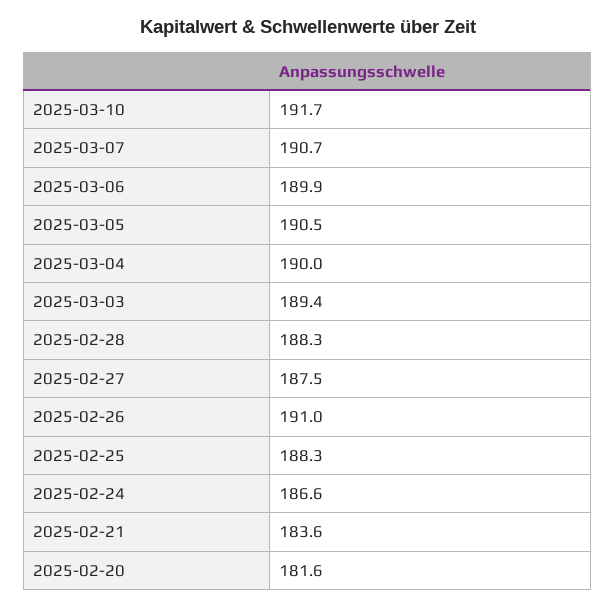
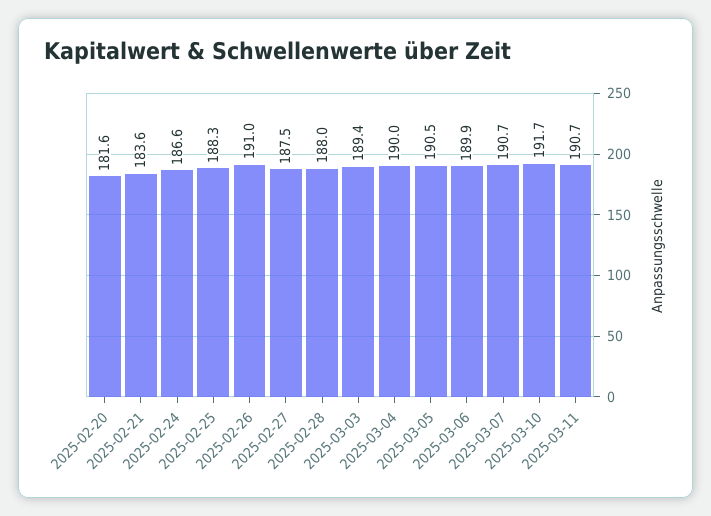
2025-02-28: 188.3 -> 188
2025-03-11: none -> 190.7

